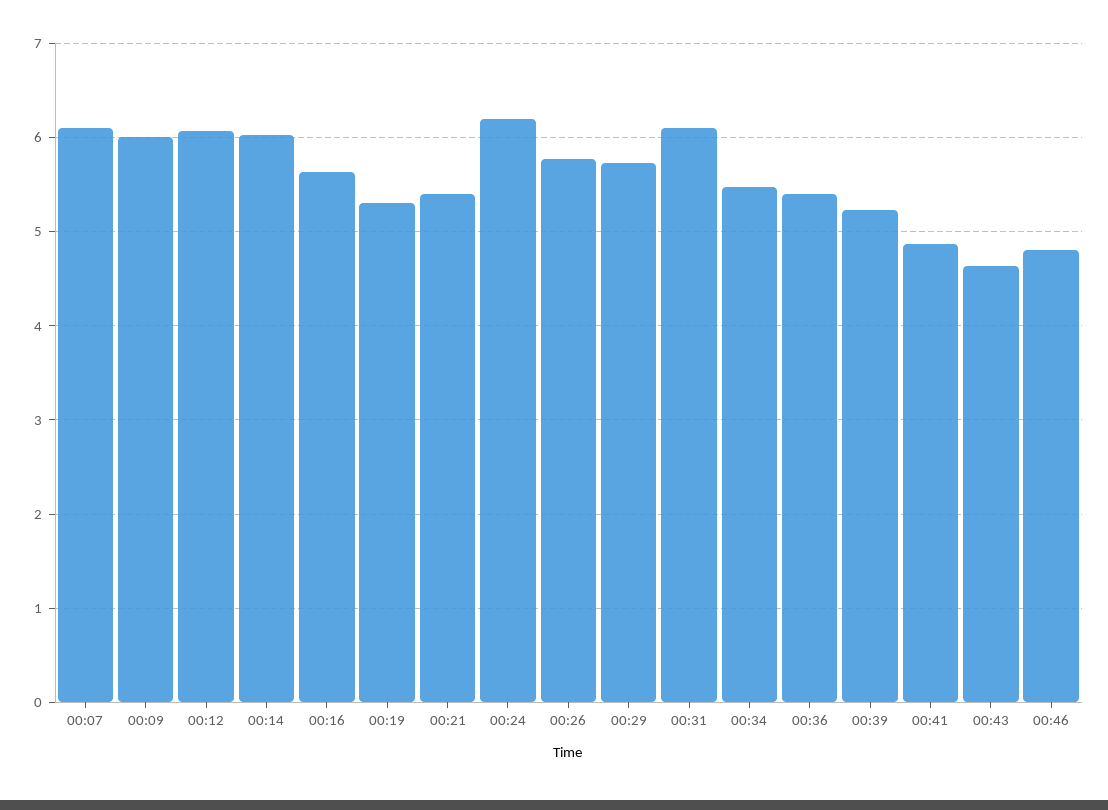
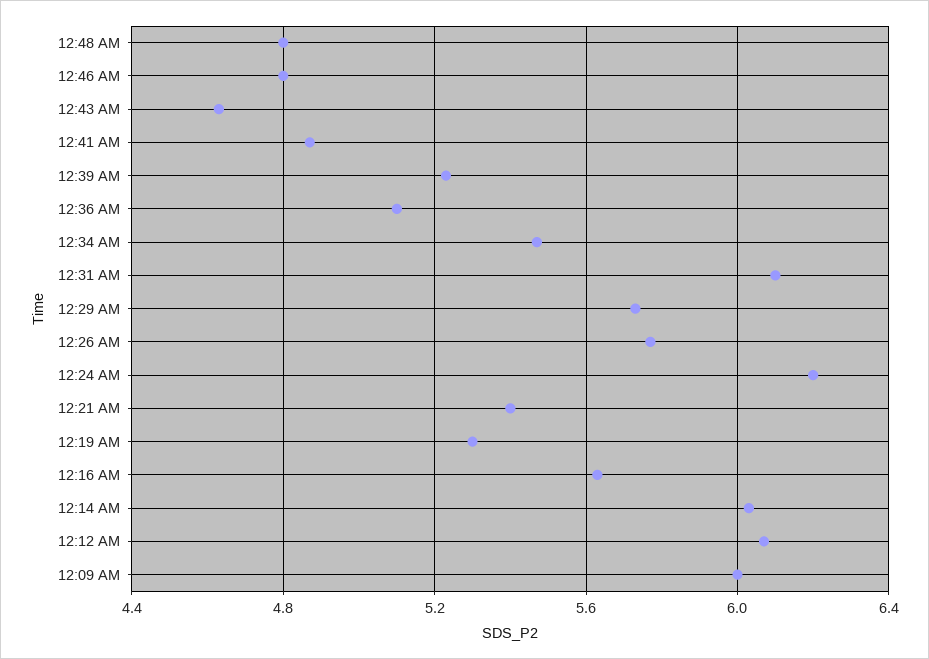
00:07: 6.1 -> none
00:36: 5.4 -> 5.1
12:48 AM: none -> 4.8

